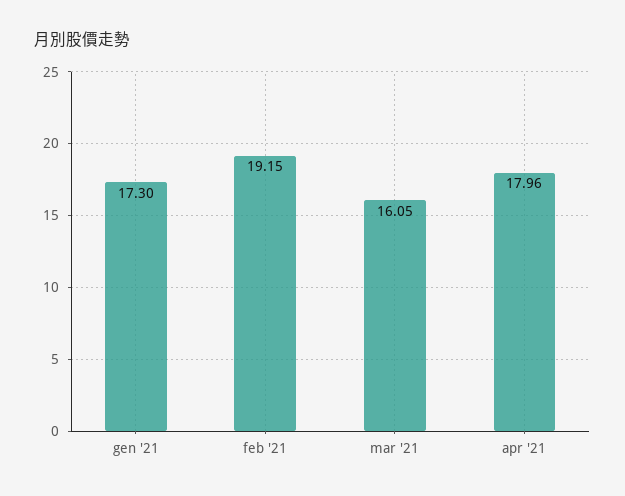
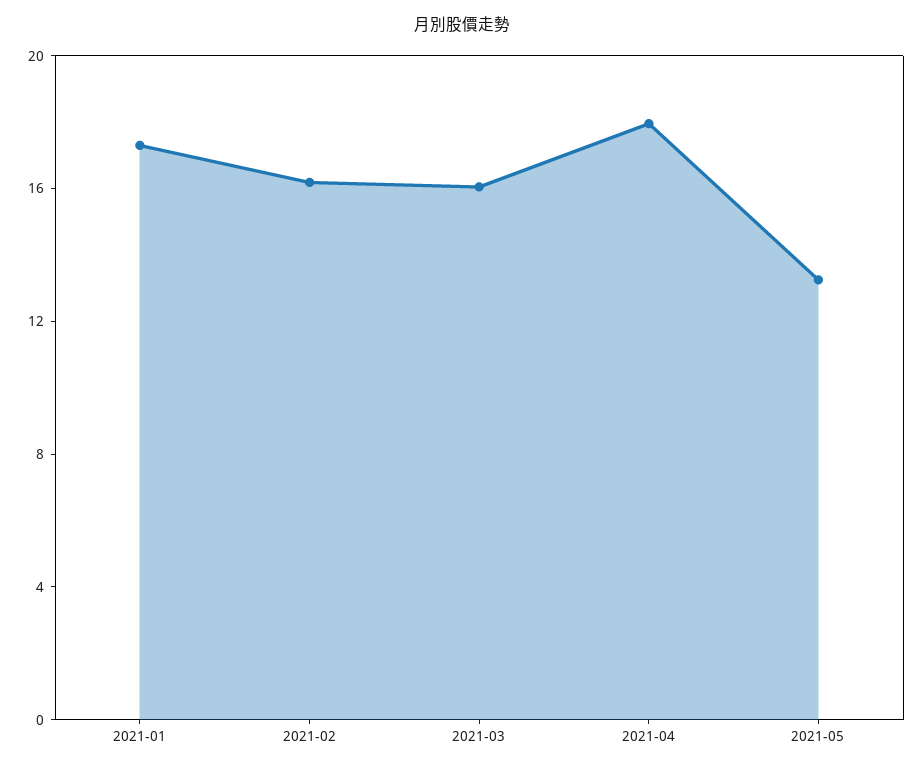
feb '21: 19.15 -> 16
2021-05: none -> 13

